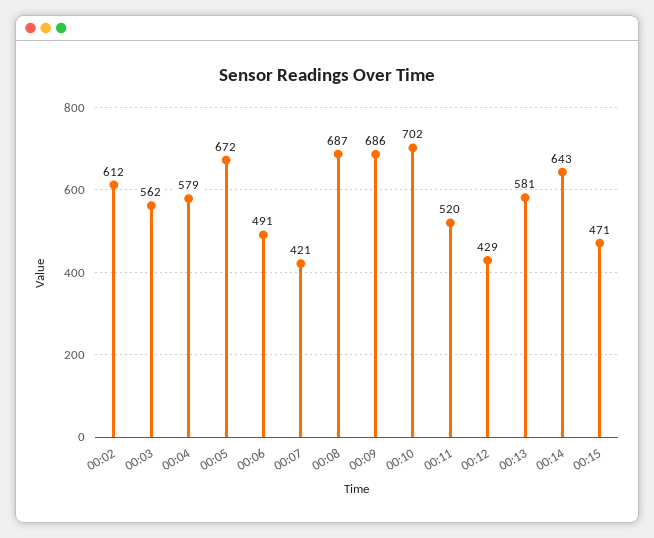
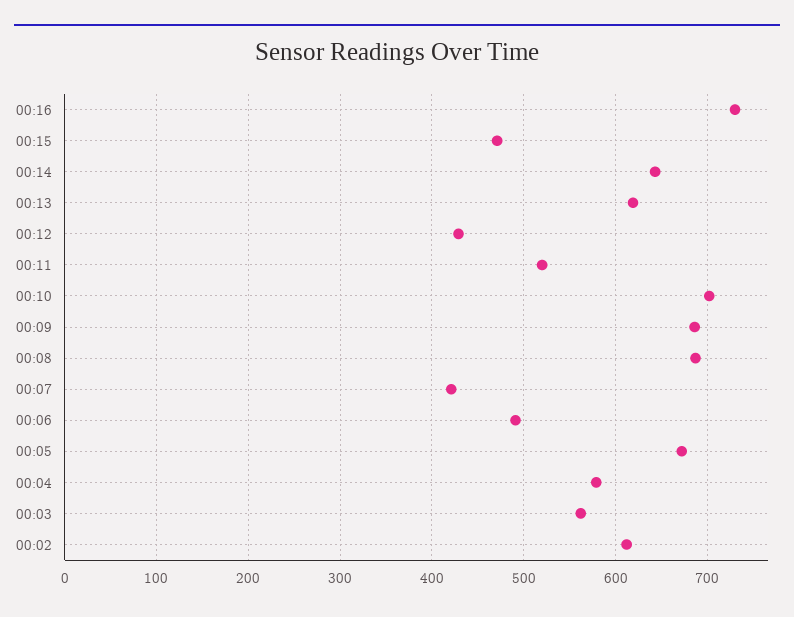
00:13: 581 -> 620
00:16: none -> 730

